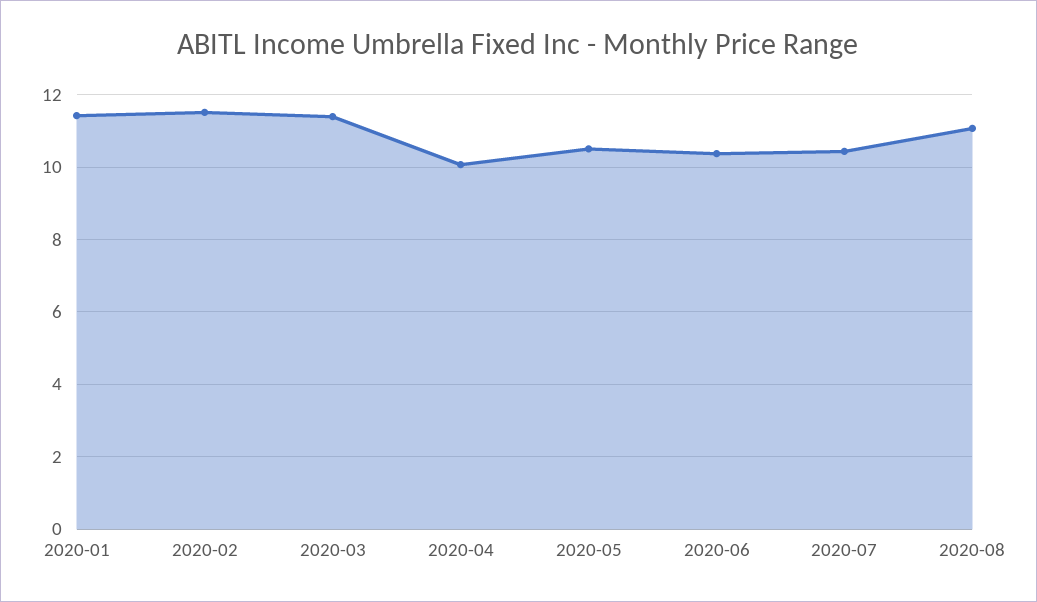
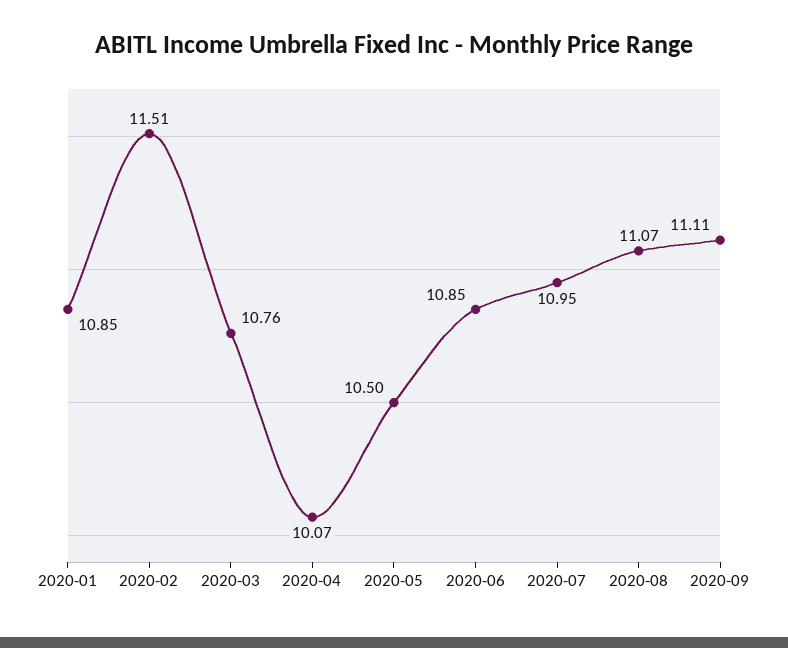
2020-01: 11.4 -> 10.85
2020-03: 11.4 -> 10.76
2020-06: 10.4 -> 10.85
2020-07: 10.4 -> 10.95
2020-09: none -> 11.11

